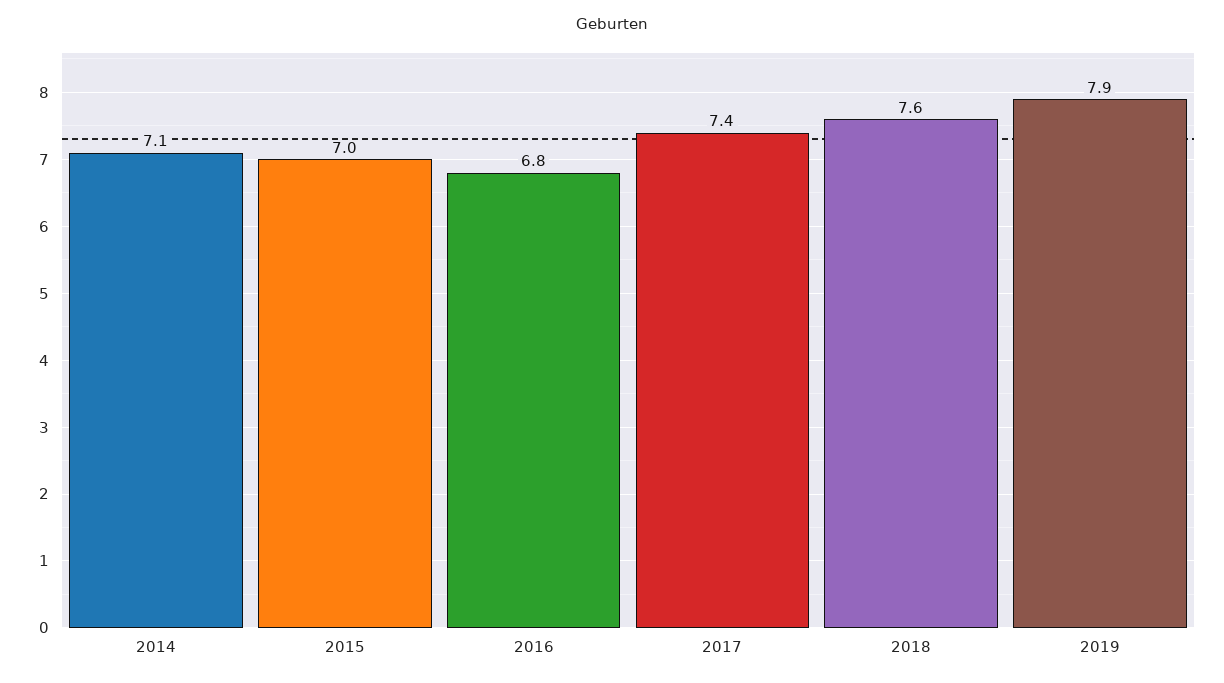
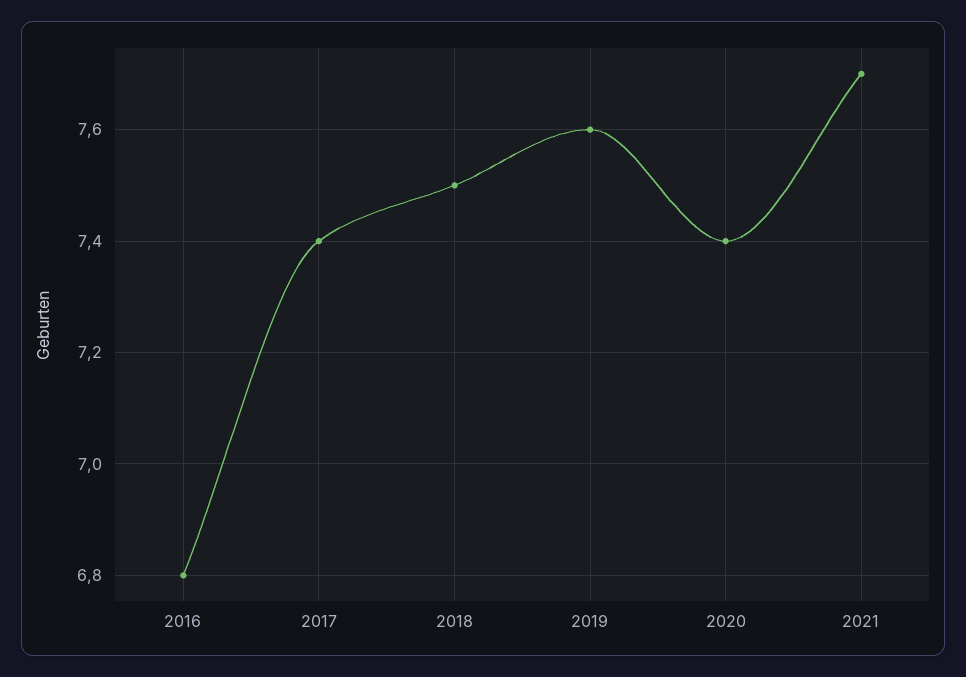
2014: 7.1 -> none
2015: 7 -> none
2018: 7.6 -> 7.5
2019: 7.9 -> 7.6
2020: none -> 7.4
2021: none -> 7.7

